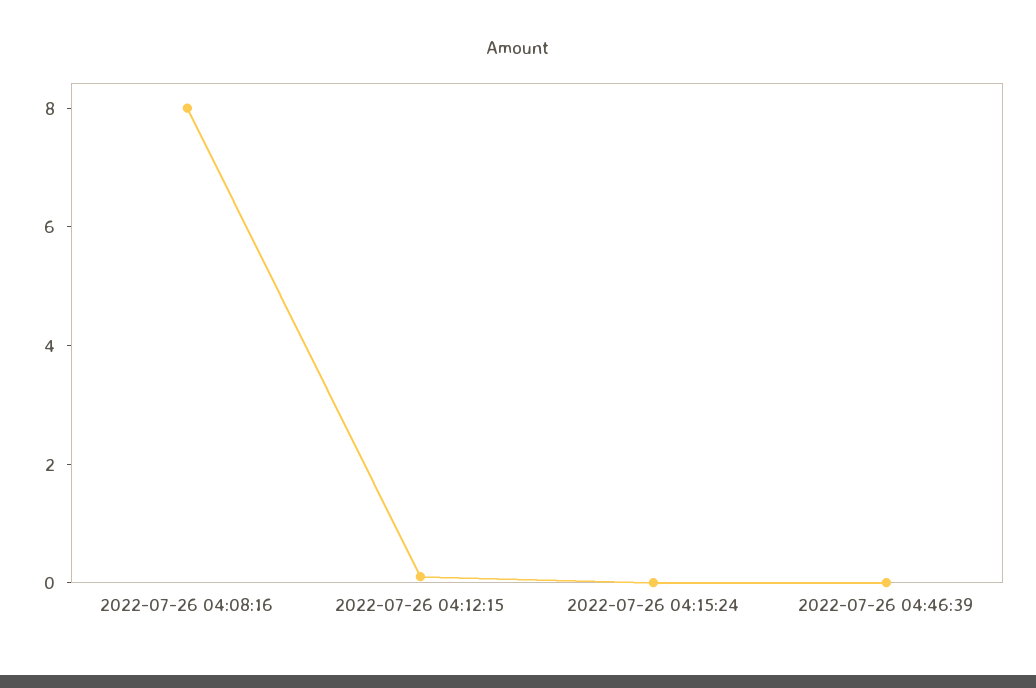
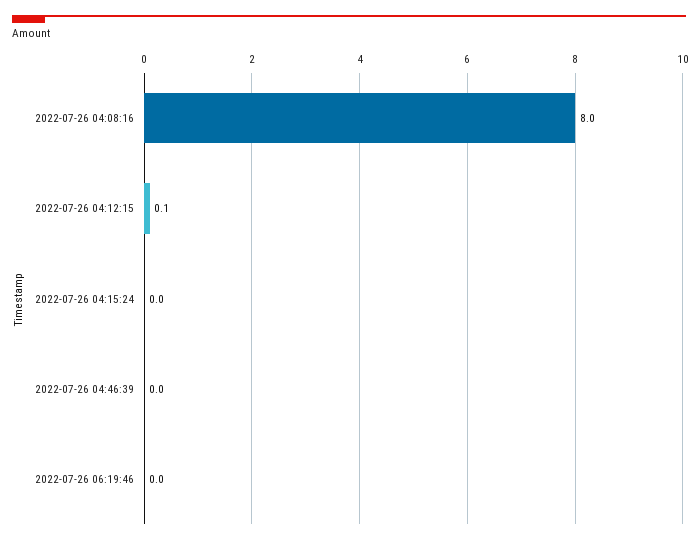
2022-07-26 06:19:46: none -> 0

